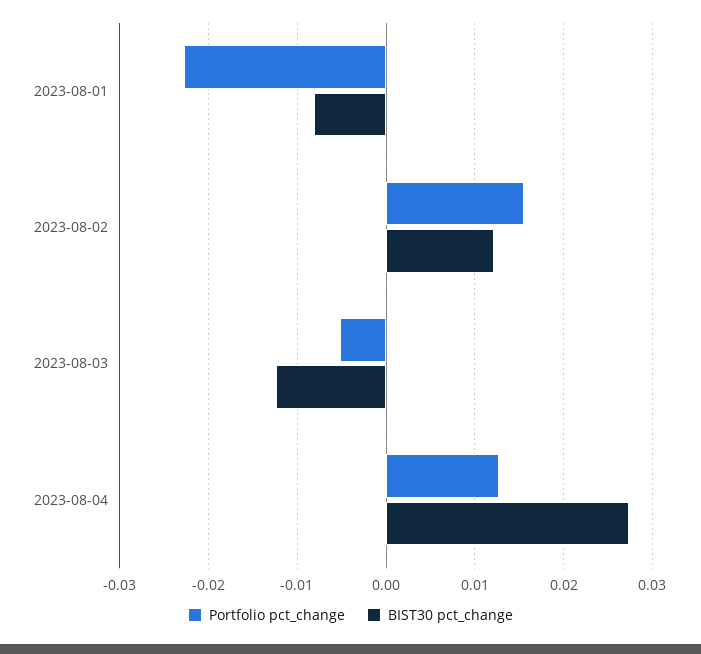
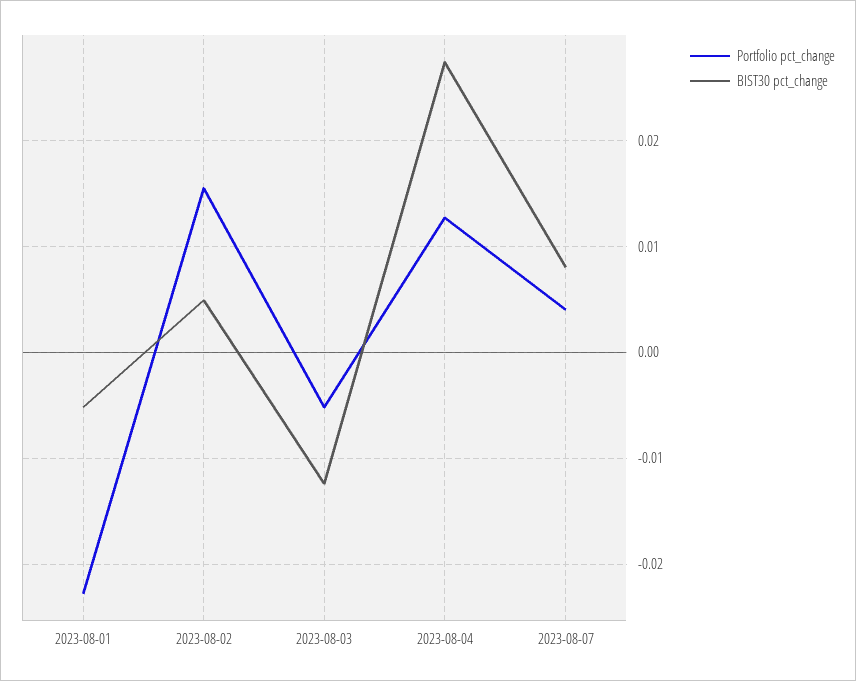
BIST30 pct_change, 2023-08-01: -0.008 -> -0.005
BIST30 pct_change, 2023-08-02: 0.012 -> 0.005
Portfolio pct_change, 2023-08-07: none -> 0.004
BIST30 pct_change, 2023-08-07: none -> 0.008

